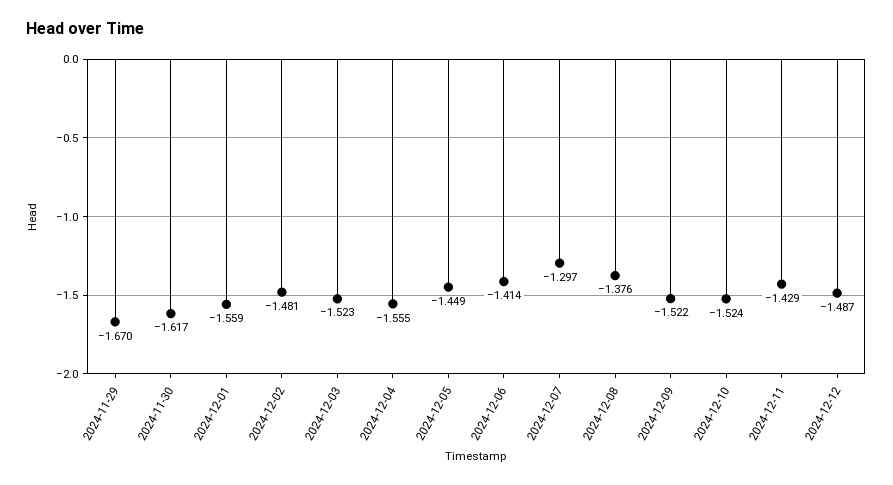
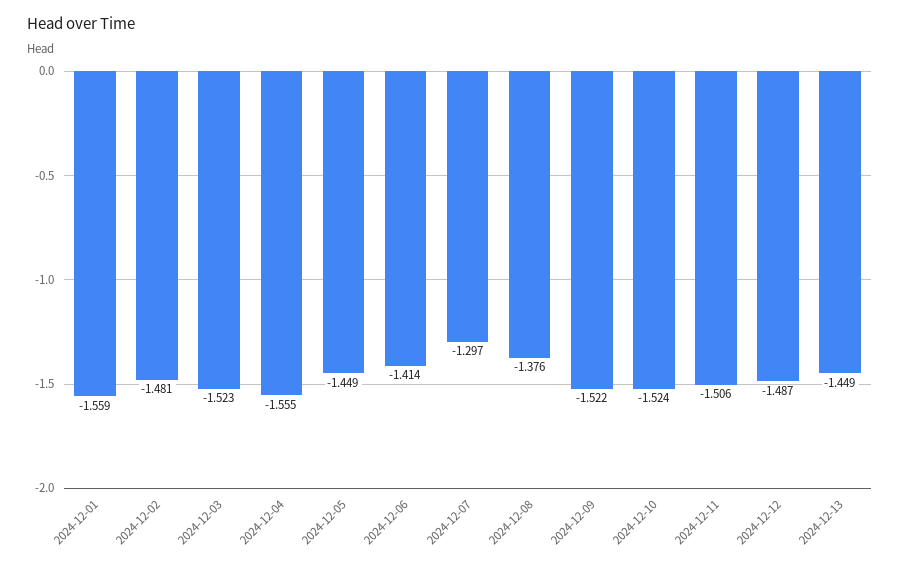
2024-11-29: -1.67 -> none
2024-11-30: -1.617 -> none
2024-12-11: -1.429 -> -1.506
2024-12-13: none -> -1.449

